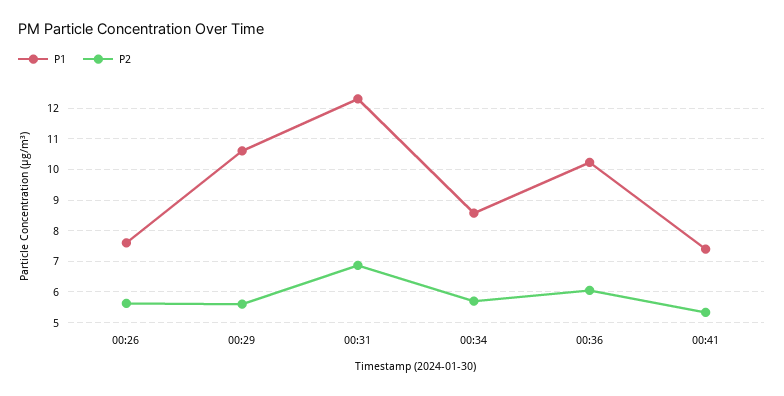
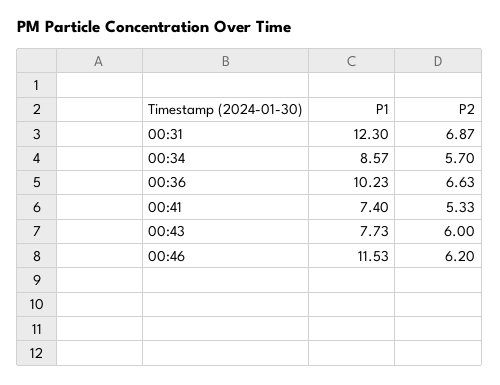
P1, 00:26: 7.6 -> none
P2, 00:26: 5.6 -> none
P1, 00:29: 10.6 -> none
P2, 00:29: 5.6 -> none
P2, 00:36: 6 -> 6.63
P1, 00:43: none -> 7.73
P2, 00:43: none -> 6
P1, 00:46: none -> 11.53
P2, 00:46: none -> 6.2

